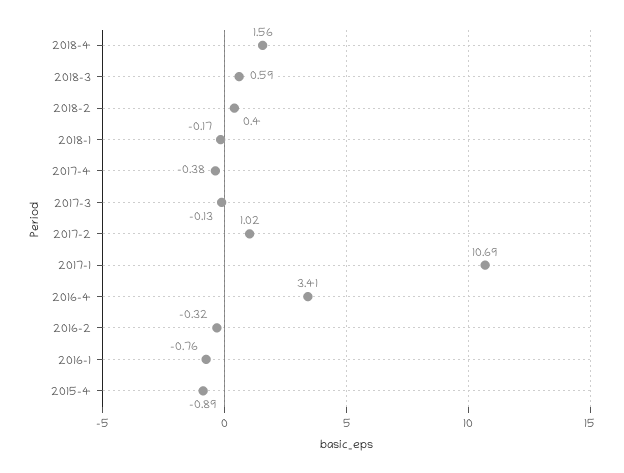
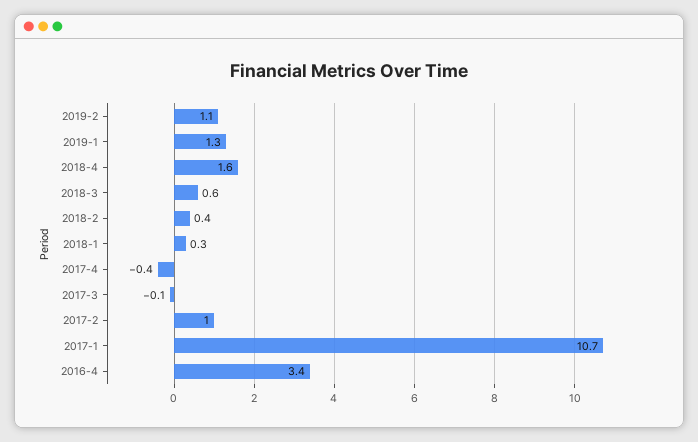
2018-1: -0.17 -> 0.3
2016-2: -0.32 -> none
2016-1: -0.76 -> none
2015-4: -0.89 -> none
2019-2: none -> 1.1
2019-1: none -> 1.3

